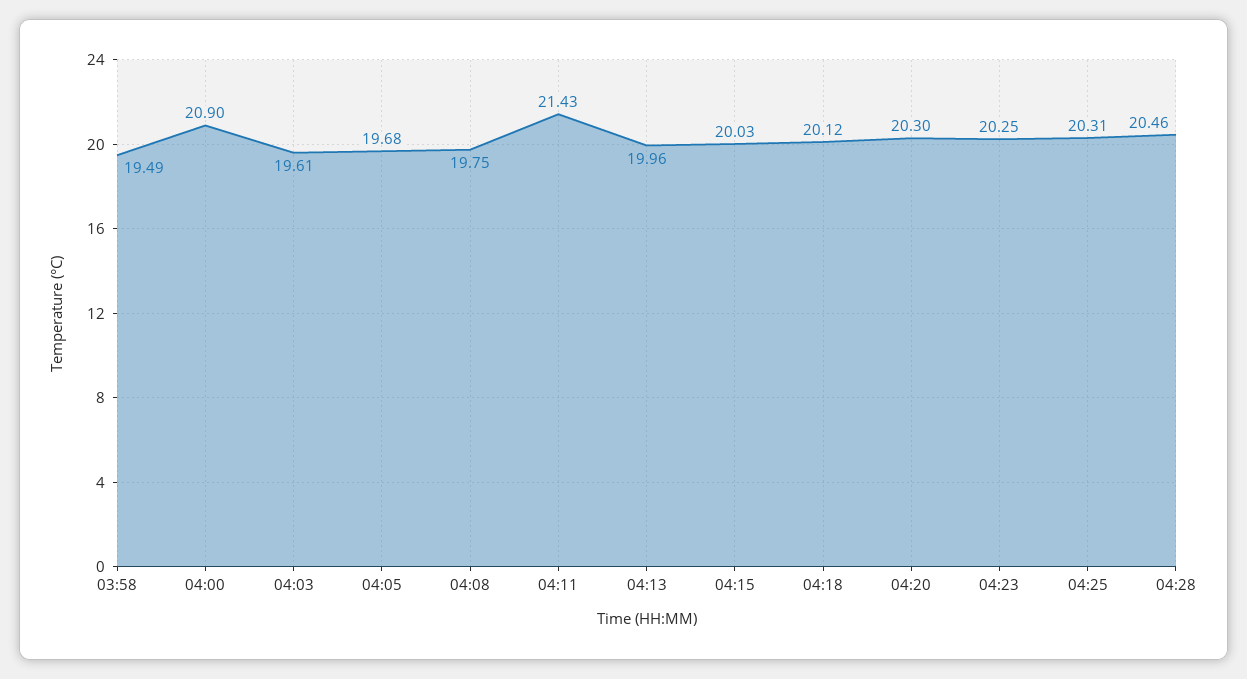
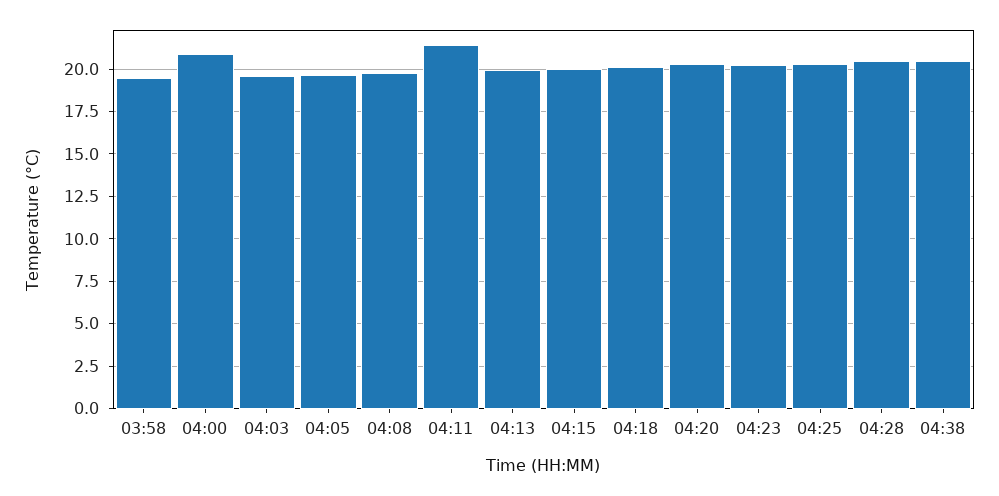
04:38: none -> 20.5

